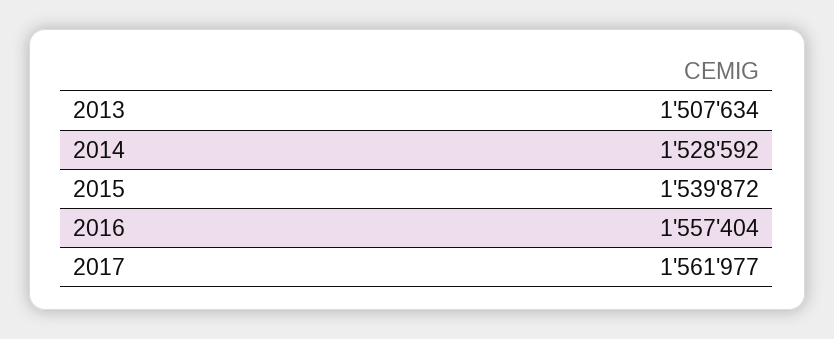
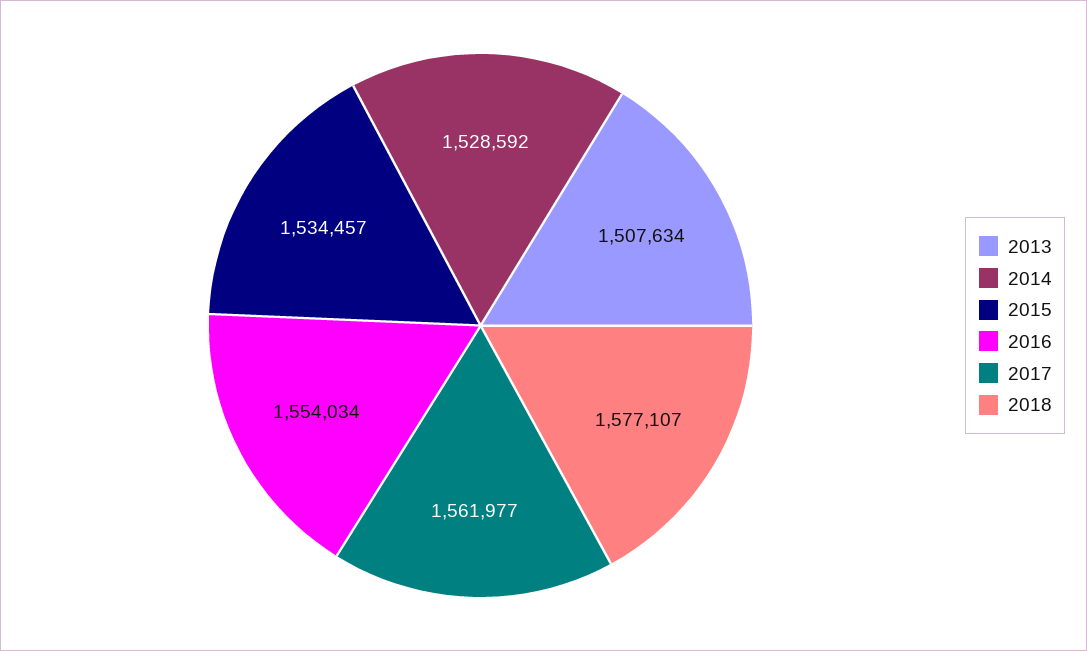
2015: 1539872 -> 1534457
2016: 1557404 -> 1554034
2018: none -> 1577107

